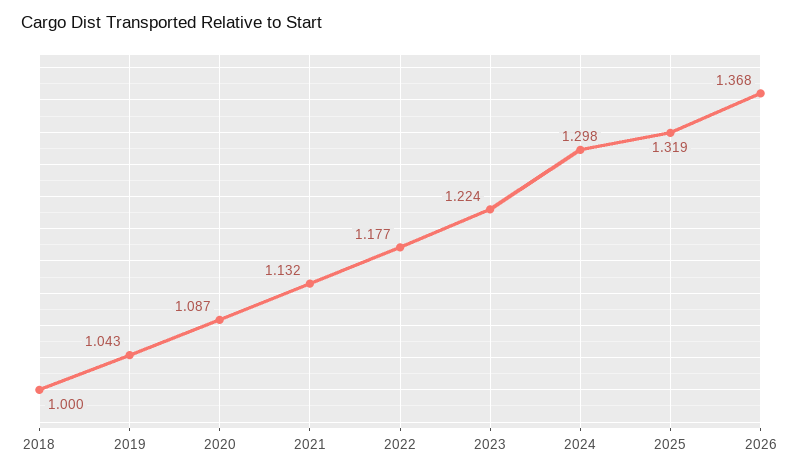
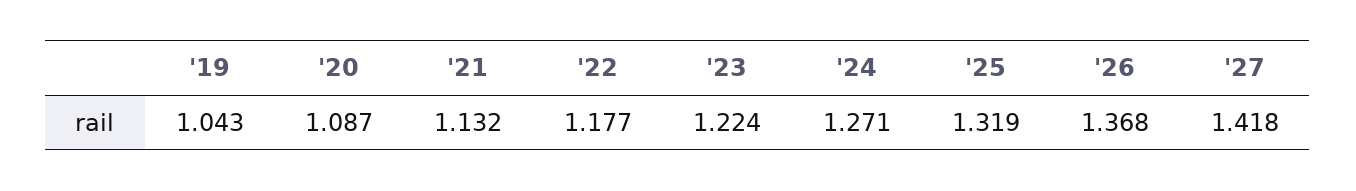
2018: 1 -> none
2024: 1.298 -> 1.271
'27: none -> 1.418

